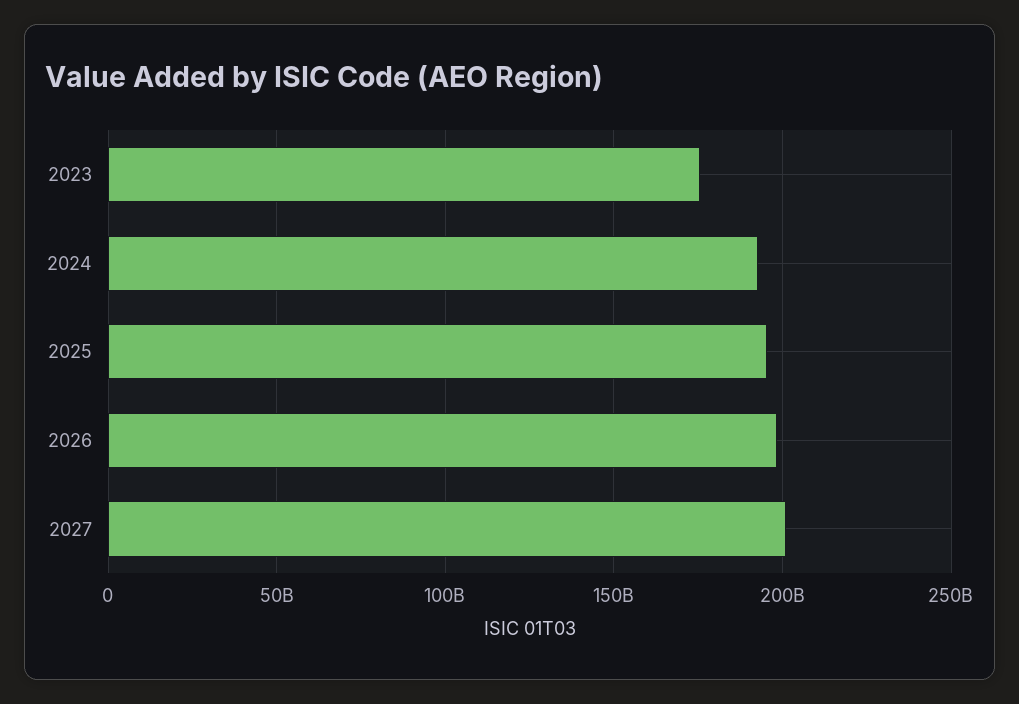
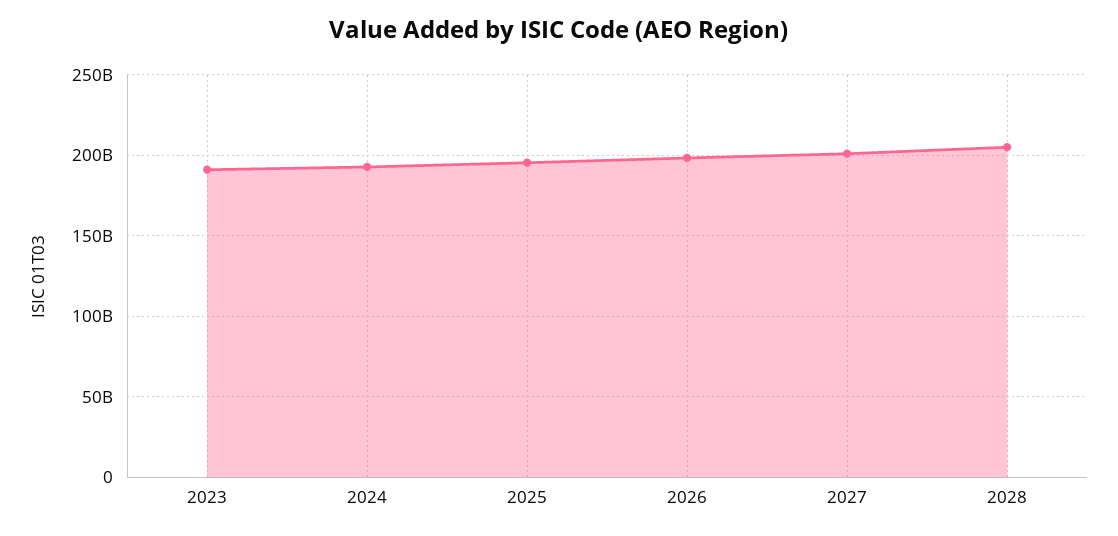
2023: 175000000000 -> 190000000000
2028: none -> 205000000000

